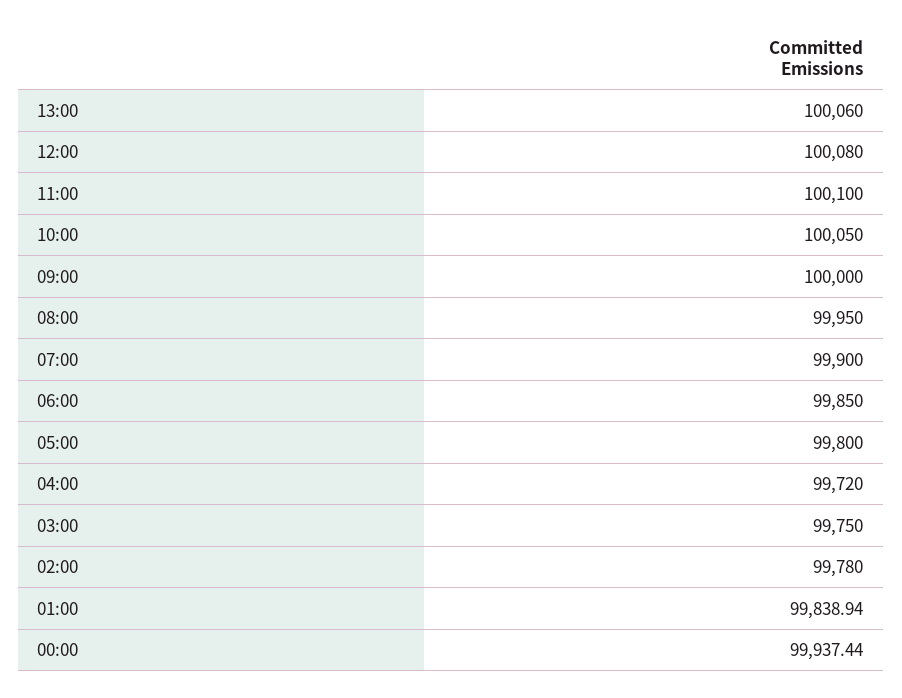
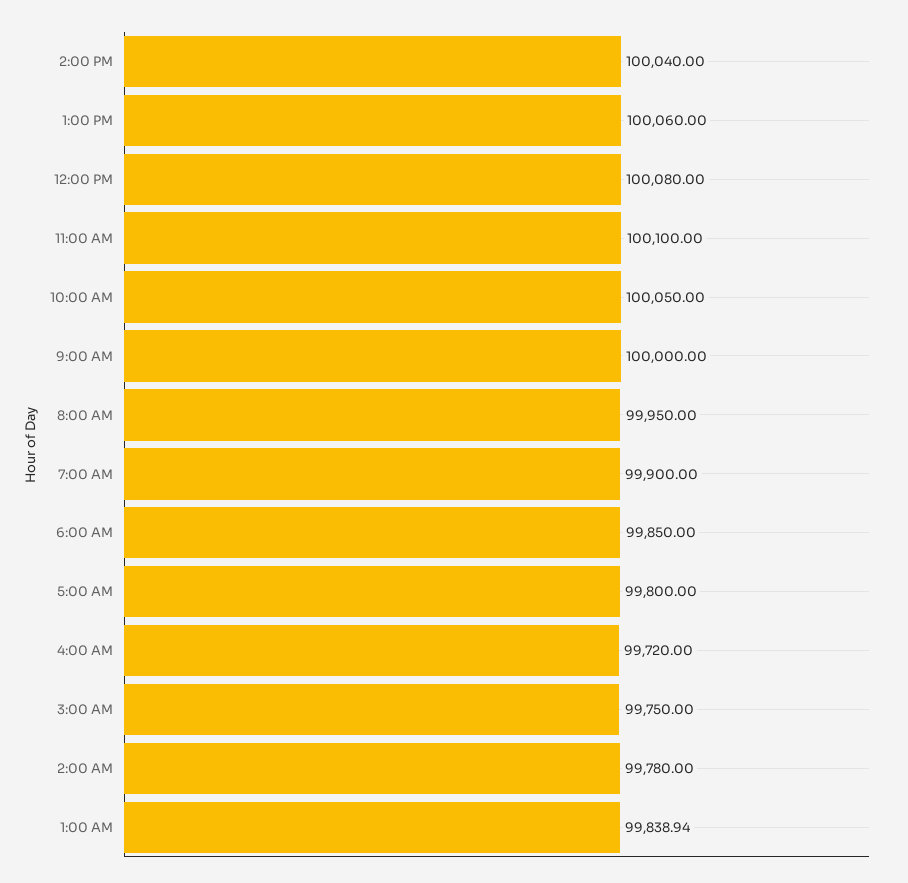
00:00: 99937.44 -> none
2:00 PM: none -> 100040

